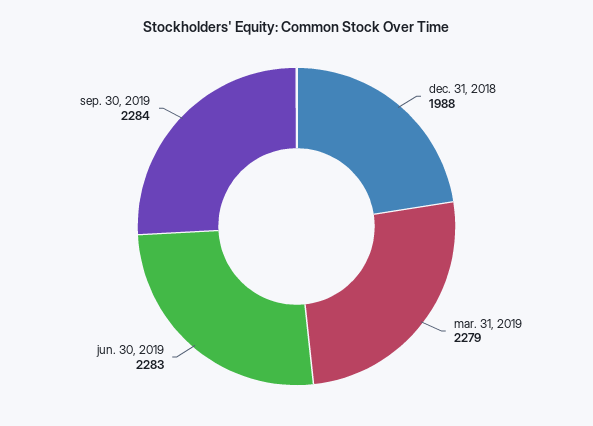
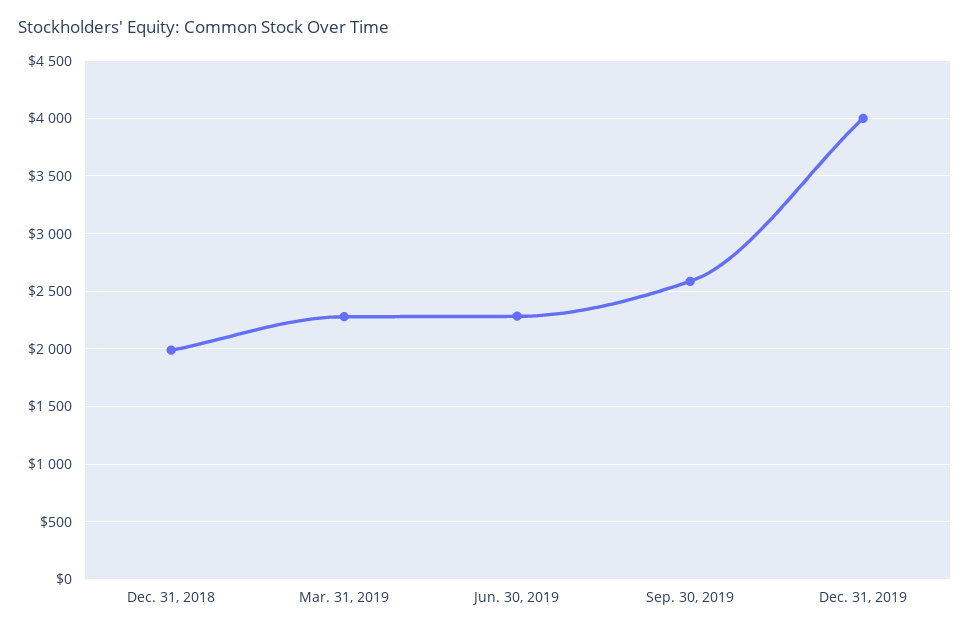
sep. 30, 2019: 2284 -> 2600
Dec. 31, 2019: none -> 4000

